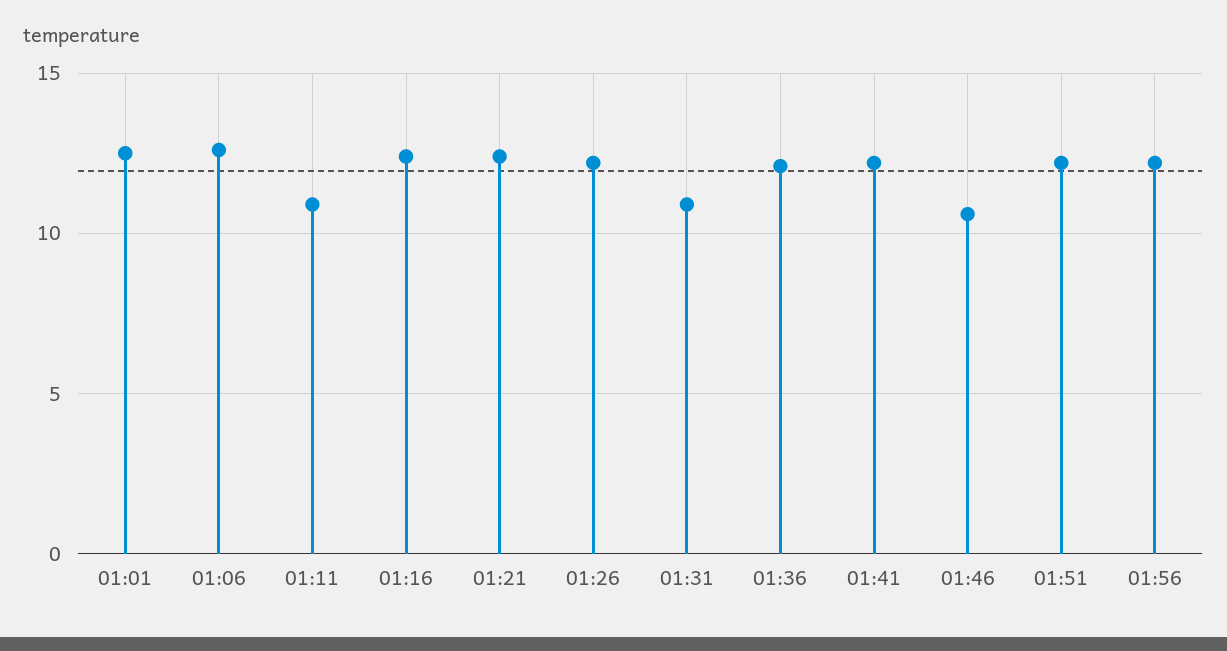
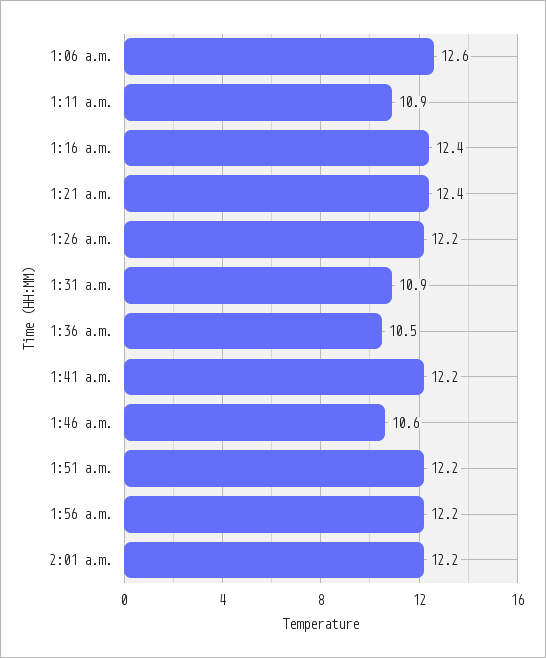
01:01: 12.5 -> none
01:36: 12 -> 10.5
2:01 a.m.: none -> 12.2

